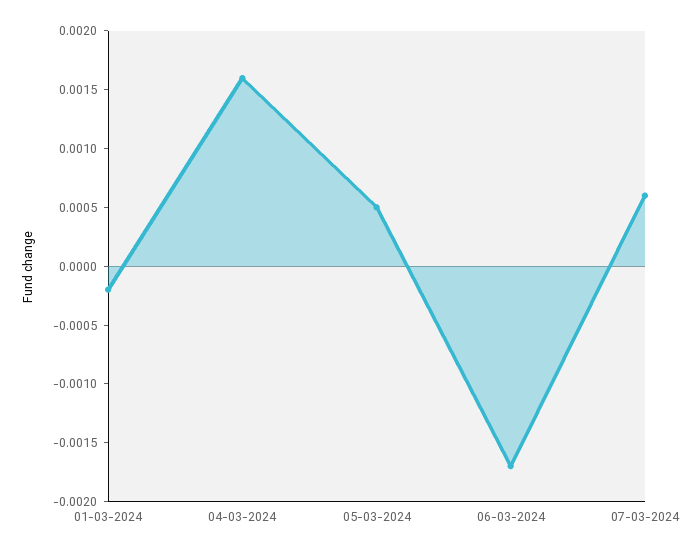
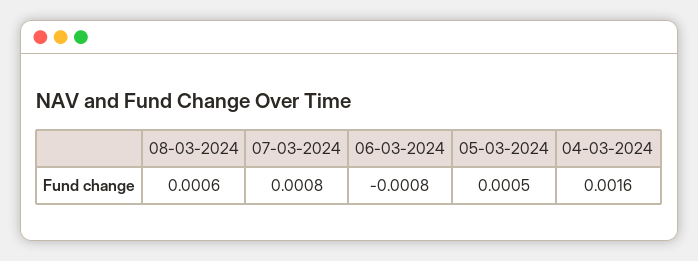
01-03-2024: -0.0002 -> none
06-03-2024: -0.0017 -> -0.0008
07-03-2024: 0.0006 -> 0.0008
08-03-2024: none -> 0.0006

